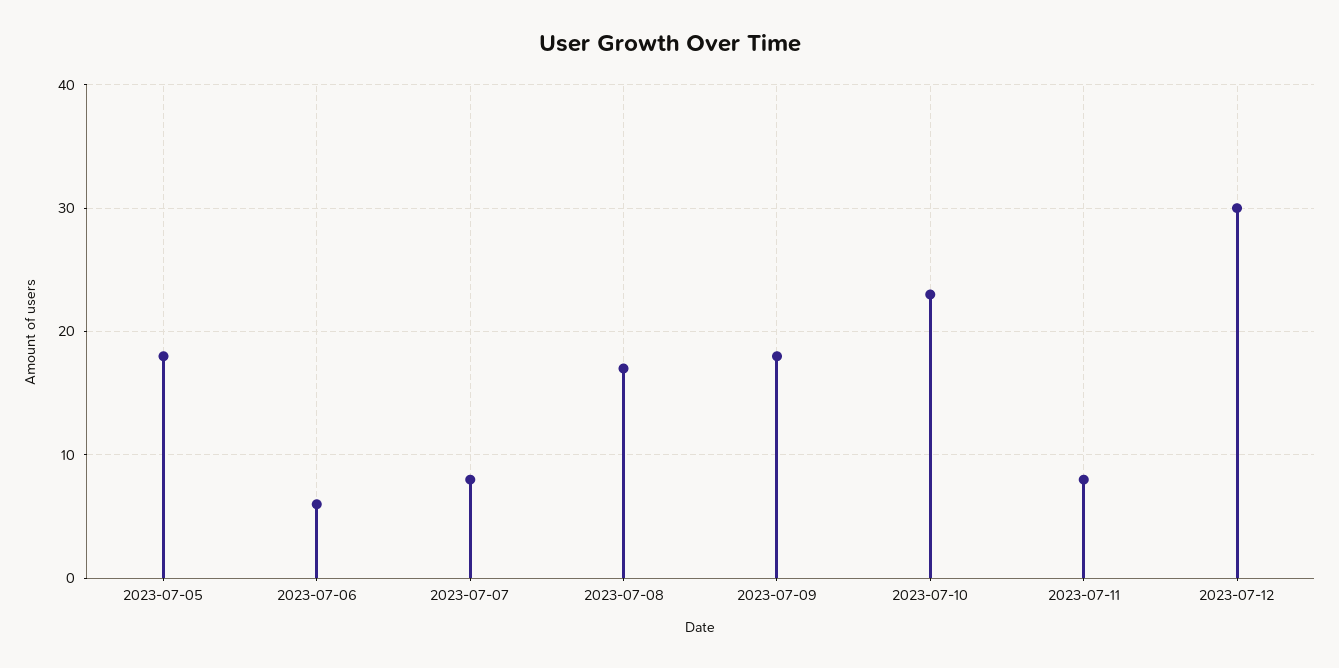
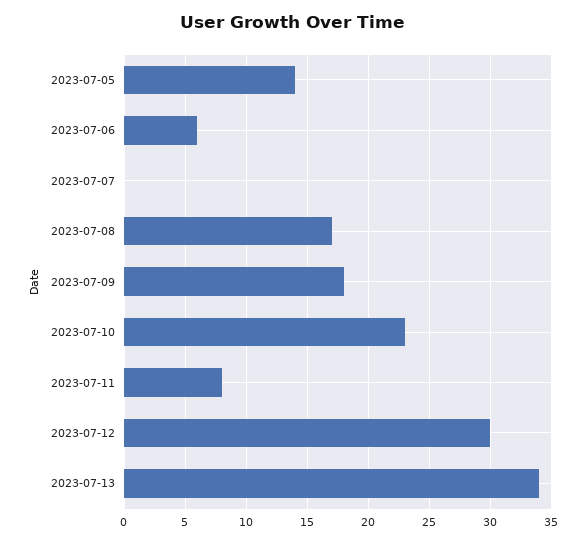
2023-07-05: 18 -> 14
2023-07-07: 8 -> 0
2023-07-13: none -> 34

